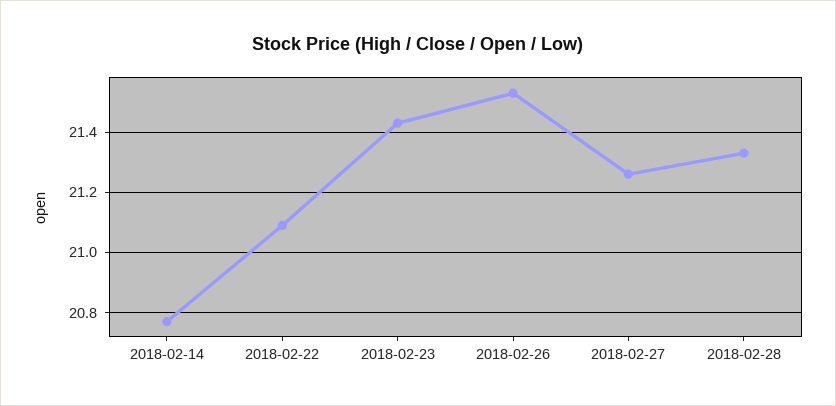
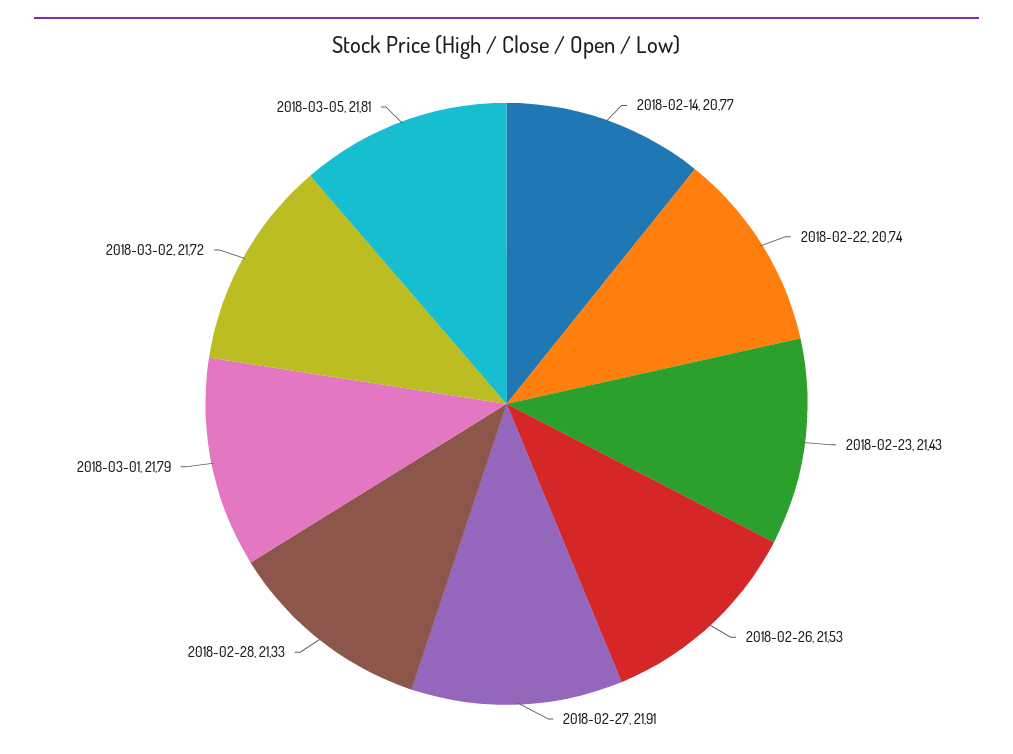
2018-02-22: 21.1 -> 20.74
2018-02-27: 21.25 -> 21.91
2018-03-01: none -> 21.79
2018-03-02: none -> 21.72
2018-03-05: none -> 21.81

